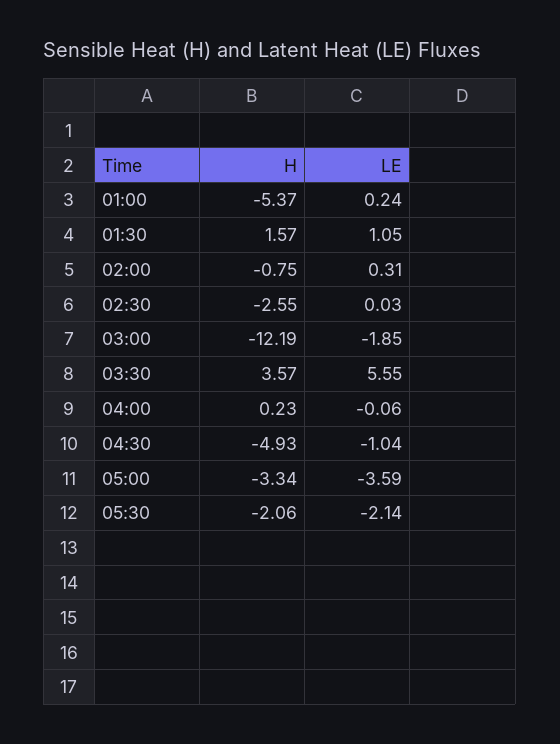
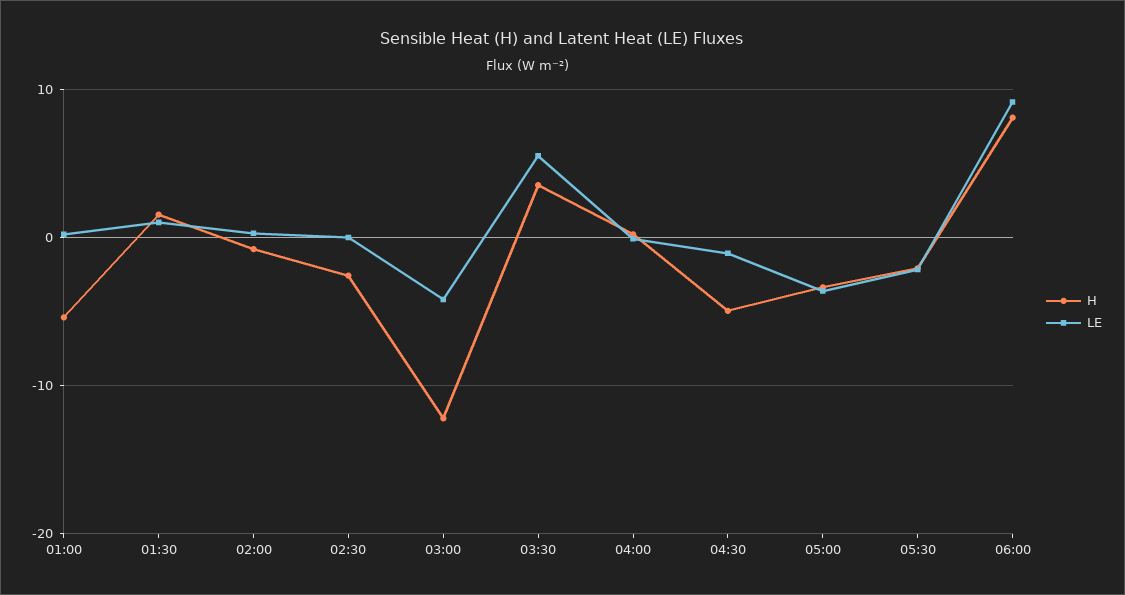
LE, 03:00: -1.85 -> -4
H, 06:00: none -> 8
LE, 06:00: none -> 9

